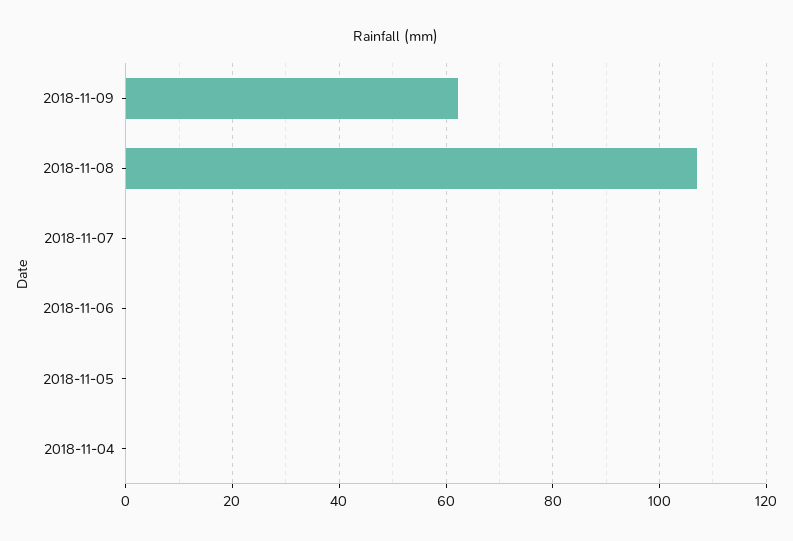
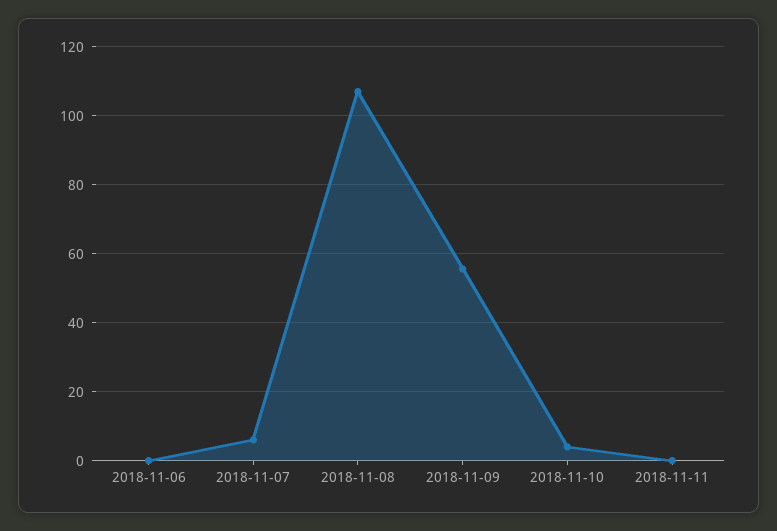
2018-11-09: 62 -> 56
2018-11-07: 0 -> 6
2018-11-05: 0 -> none
2018-11-04: 0 -> none
2018-11-10: none -> 4
2018-11-11: none -> 0

